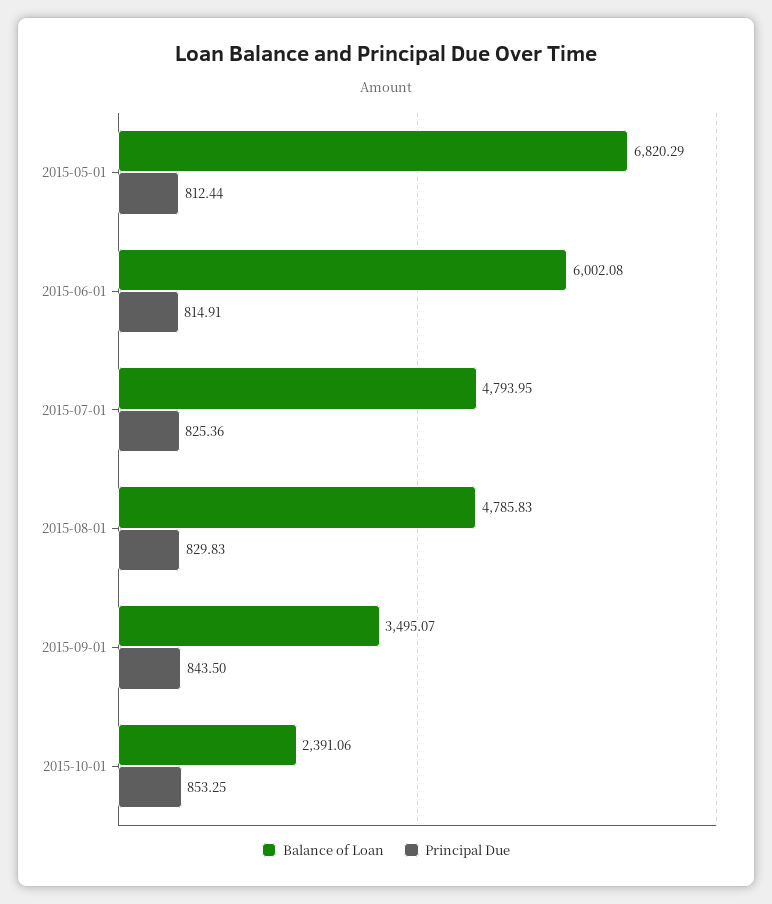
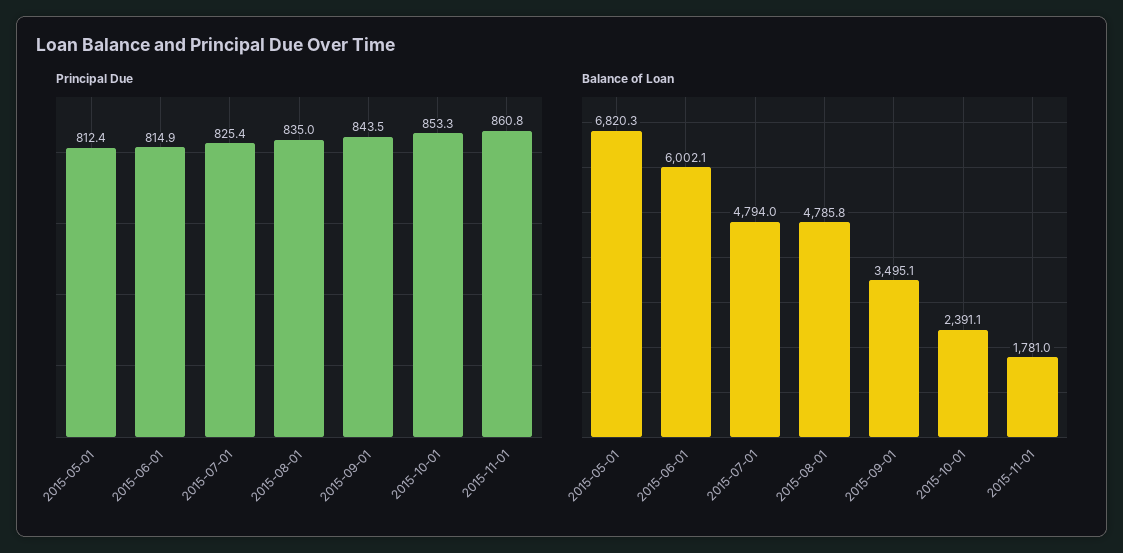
Principal Due, 2015-08-01: 829.83 -> 835
Principal Due, 2015-11-01: none -> 860.8
Balance of Loan, 2015-11-01: none -> 1781

